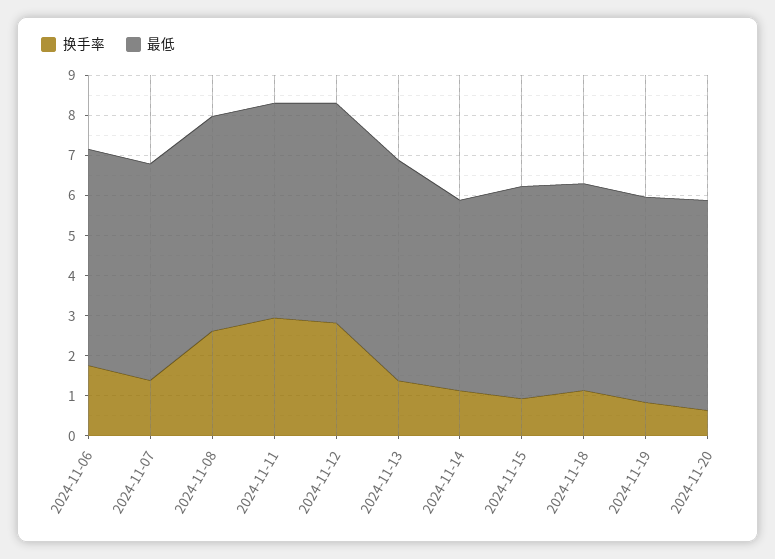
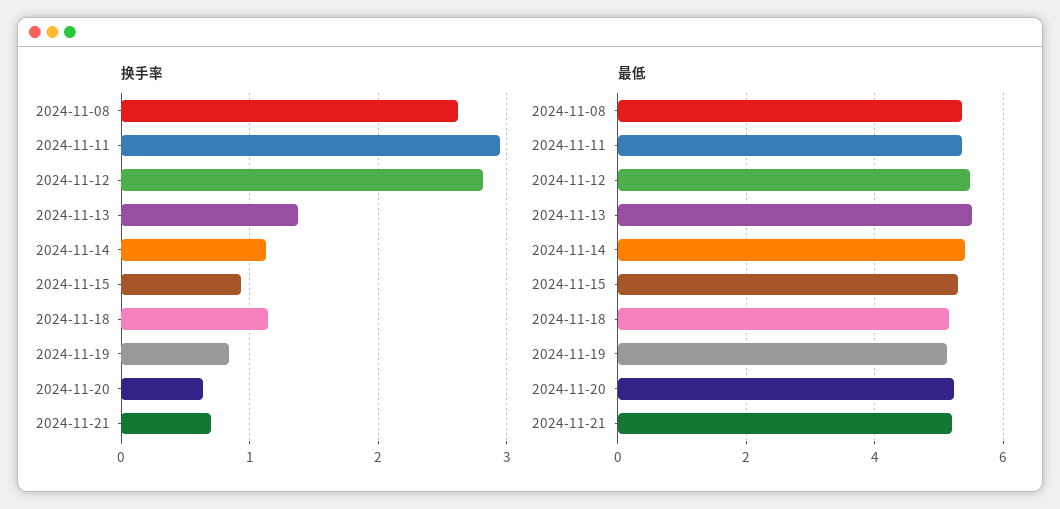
换手率, 2024-11-06: 1.8 -> none
最低, 2024-11-06: 5.4 -> none
换手率, 2024-11-07: 1.4 -> none
最低, 2024-11-07: 5.4 -> none
最低, 2024-11-14: 4.8 -> 5.4
换手率, 2024-11-21: none -> 0.7
最低, 2024-11-21: none -> 5.2

